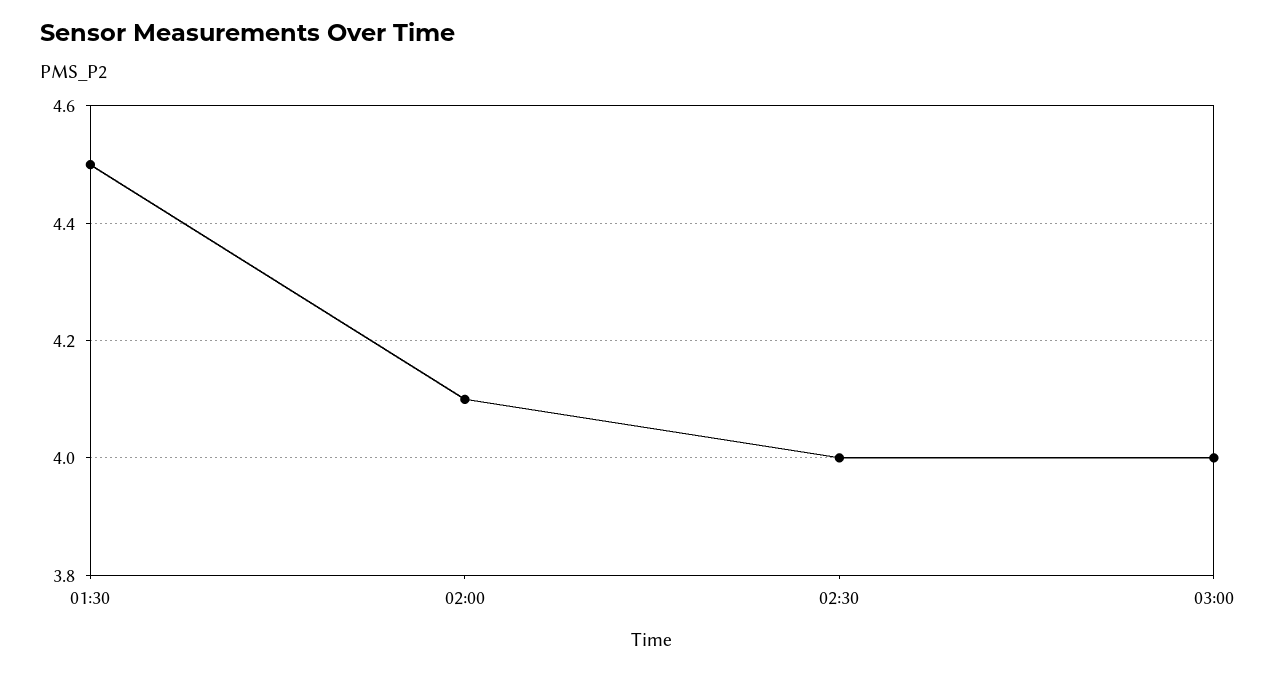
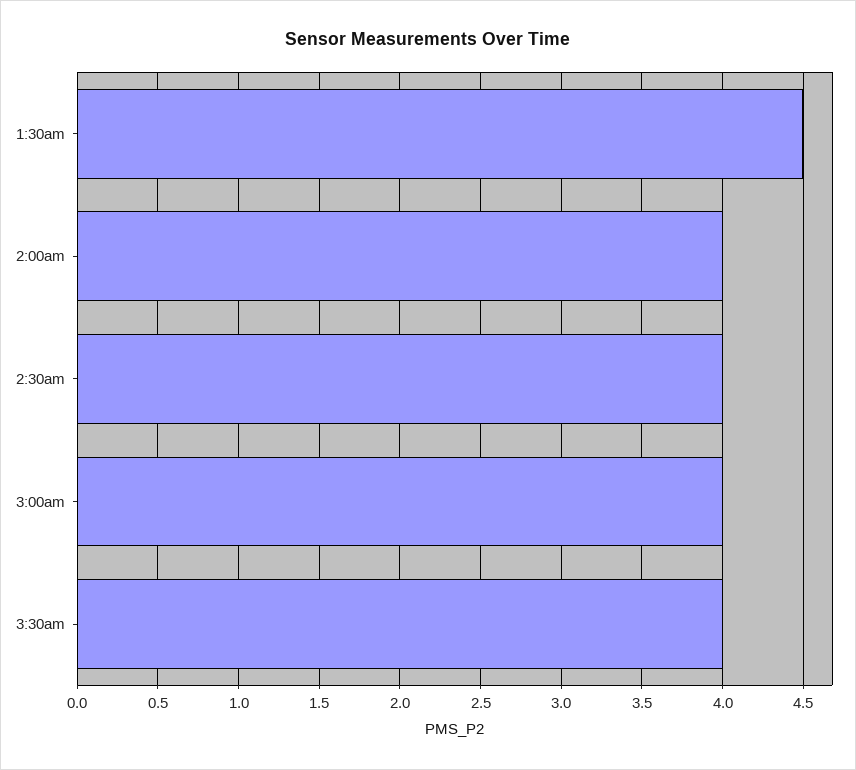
02:00: 4.1 -> 4
3:30am: none -> 4

